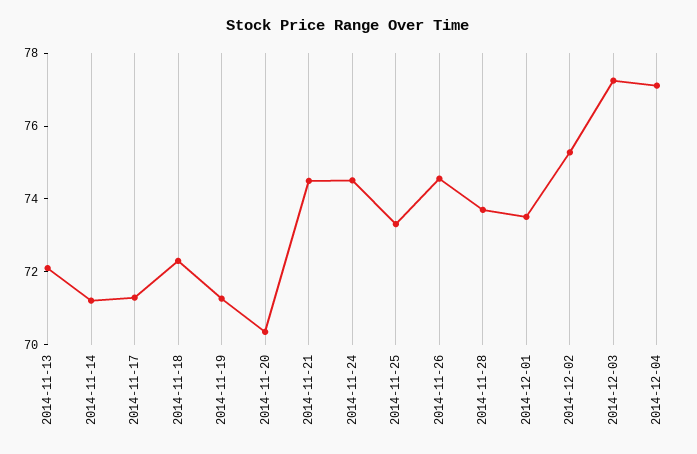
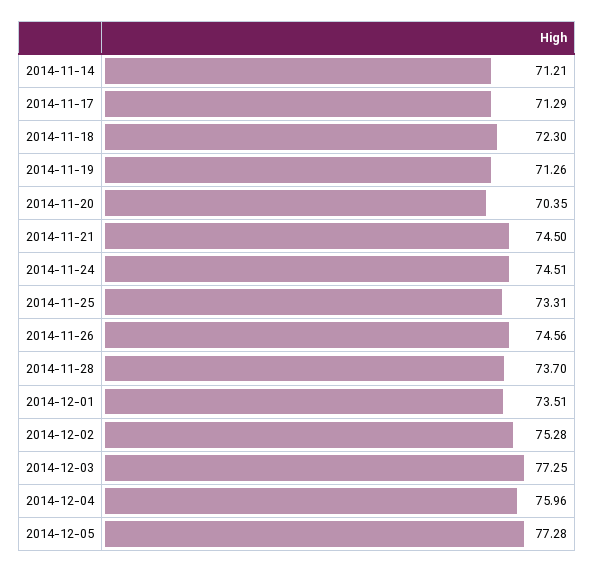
2014-11-13: 72 -> none
2014-12-04: 77 -> 75.96
2014-12-05: none -> 77.28

